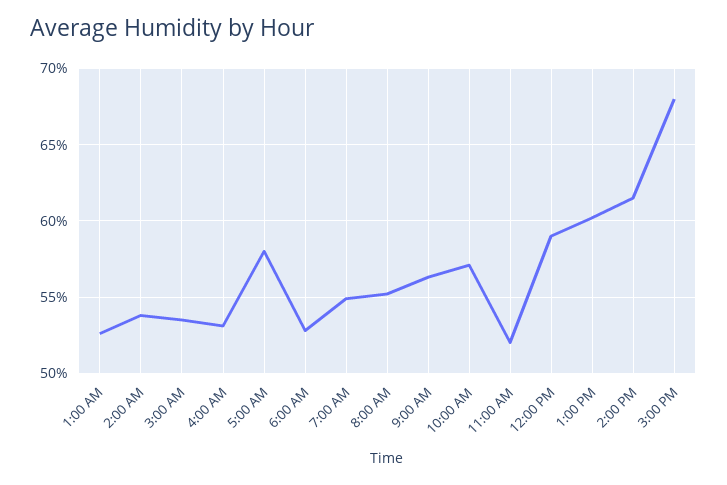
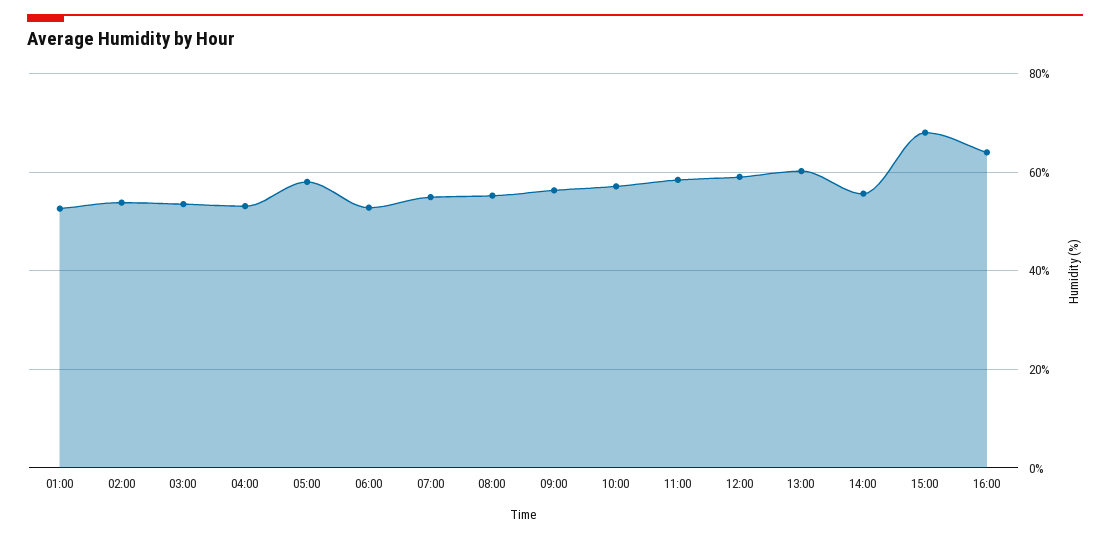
11:00 AM: 52 -> 58
2:00 PM: 61.5 -> 56
16:00: none -> 64

